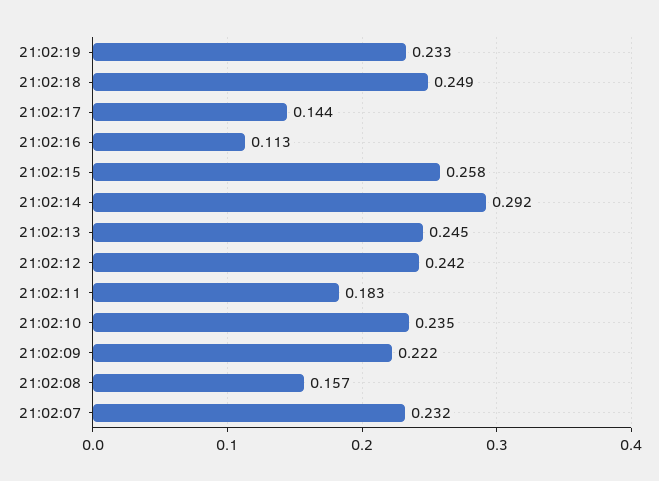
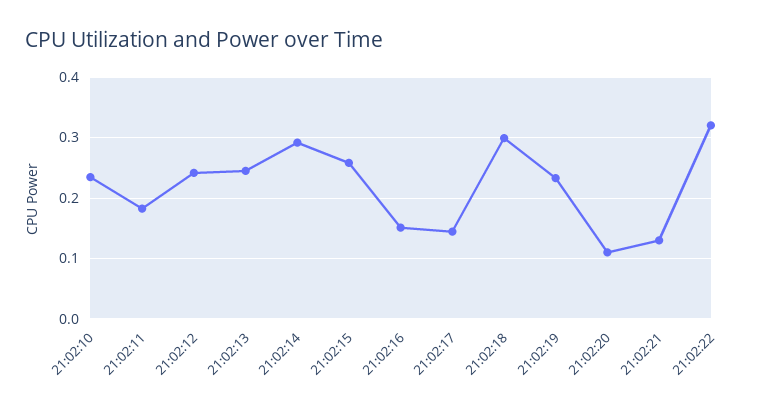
21:02:18: 0.249 -> 0.3
21:02:16: 0.113 -> 0.15
21:02:09: 0.222 -> none
21:02:08: 0.157 -> none
21:02:07: 0.232 -> none
21:02:20: none -> 0.11
21:02:21: none -> 0.13
21:02:22: none -> 0.32

